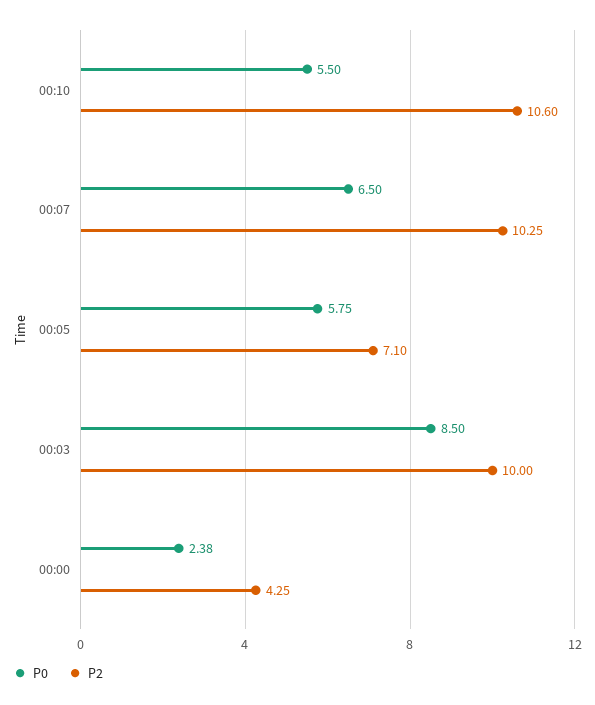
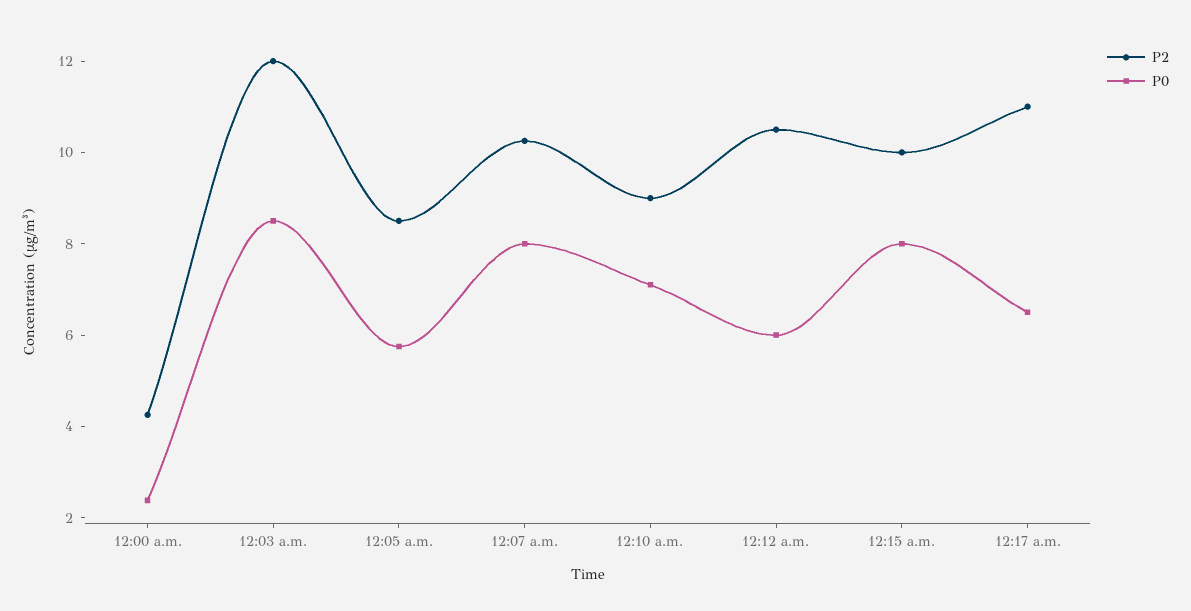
P0, 00:10: 5.5 -> 7
P2, 00:10: 10.6 -> 9
P0, 00:07: 6.5 -> 8
P2, 00:05: 7.1 -> 8.5
P2, 00:03: 10 -> 12
P2, 12:12 a.m.: none -> 10.5
P0, 12:12 a.m.: none -> 6
P2, 12:15 a.m.: none -> 10
P0, 12:15 a.m.: none -> 8
P2, 12:17 a.m.: none -> 11
P0, 12:17 a.m.: none -> 6.5

